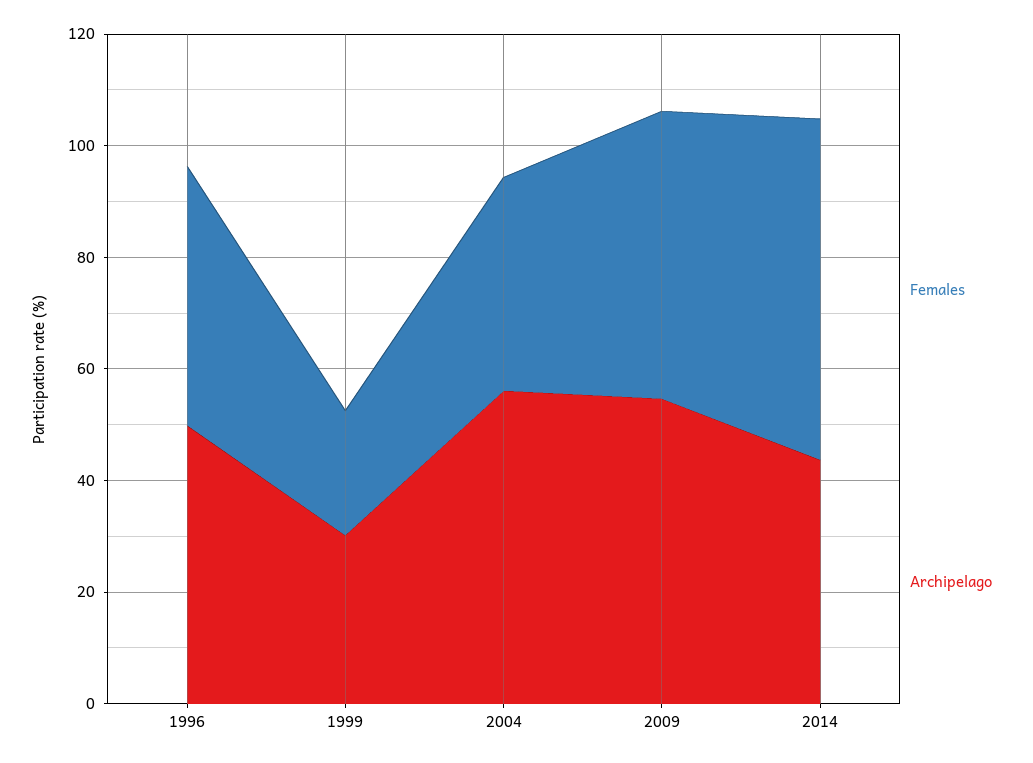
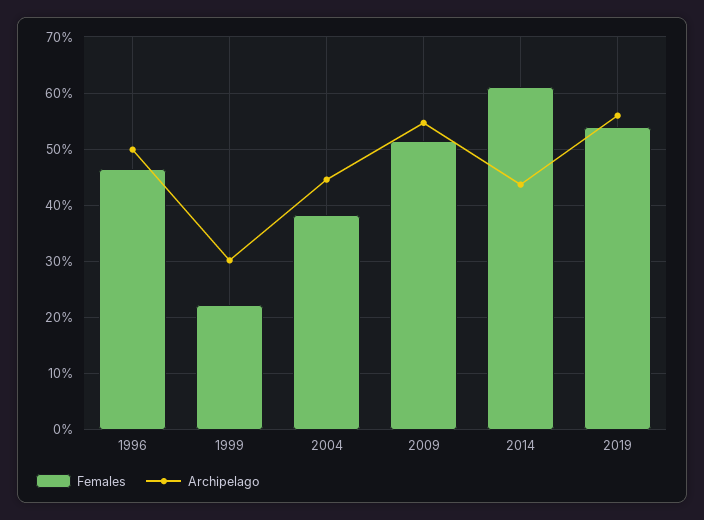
Archipelago, 2004: 55 -> 44
Females, 2019: none -> 54
Archipelago, 2019: none -> 56

